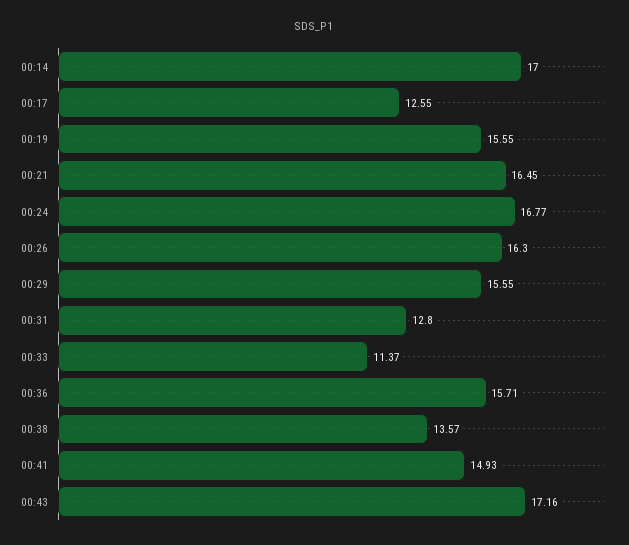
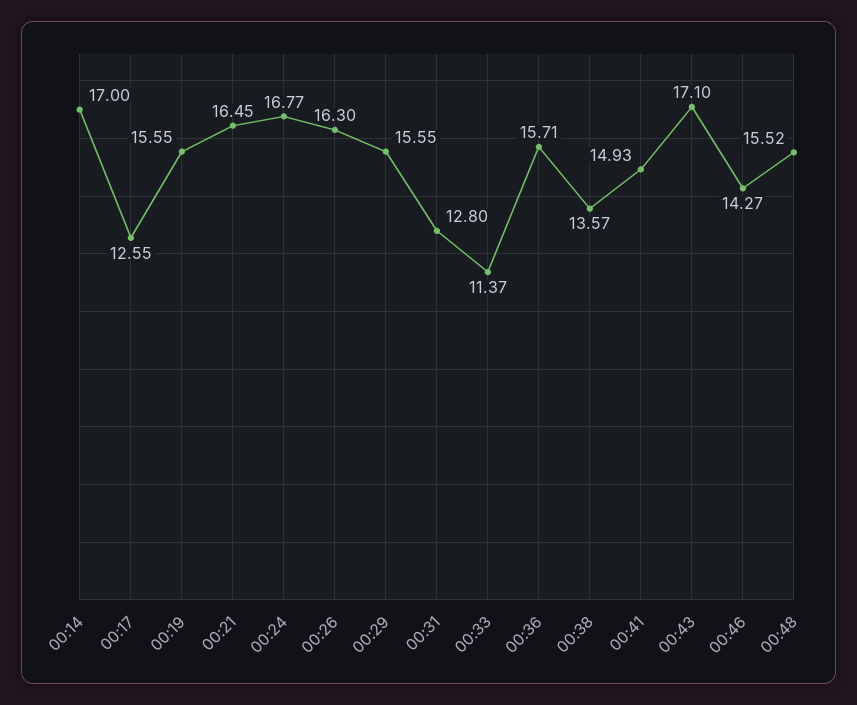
00:43: 17.16 -> 17.1
00:46: none -> 14.27
00:48: none -> 15.52

